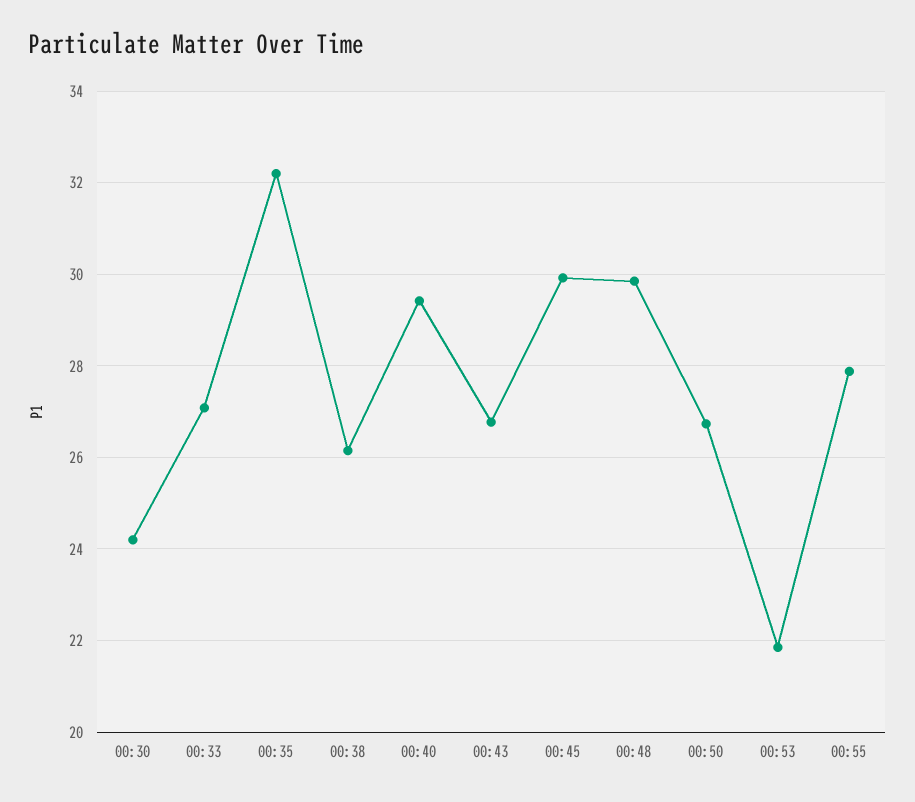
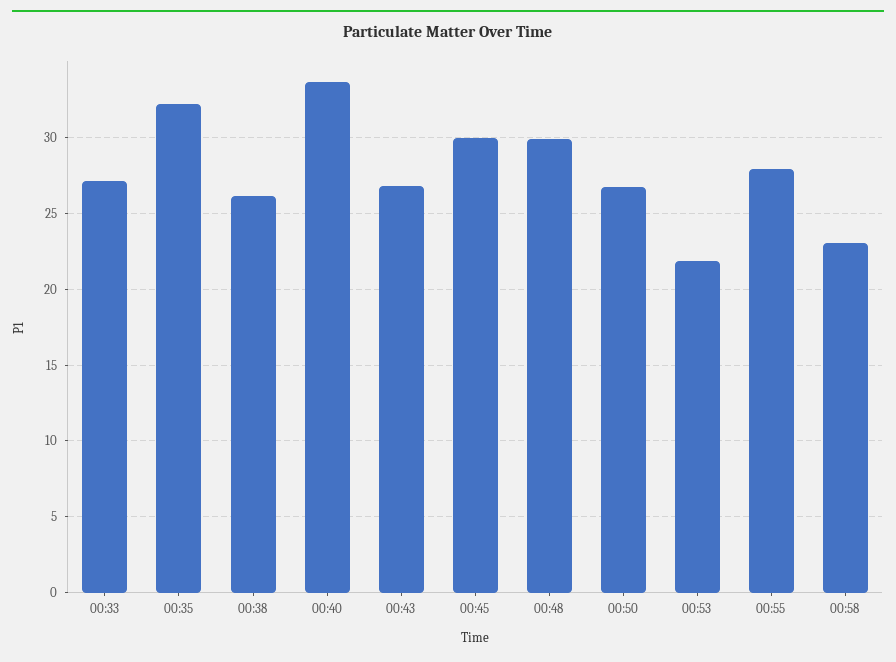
00:30: 24.2 -> none
00:40: 29.4 -> 33.5
00:58: none -> 23

